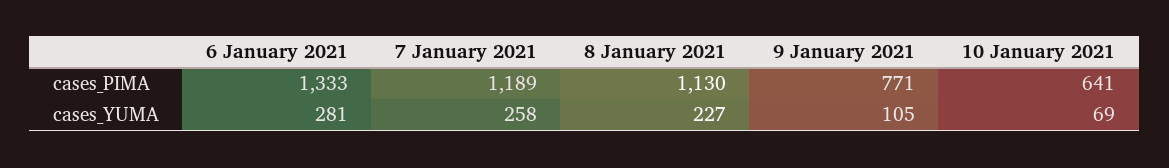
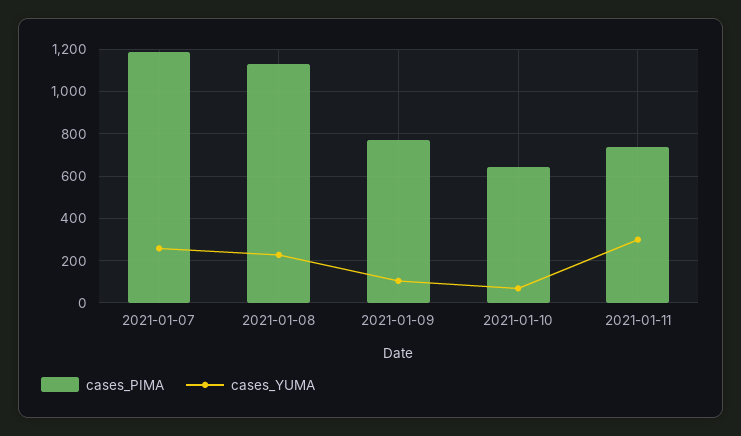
cases_PIMA, 6 January 2021: 1333 -> none
cases_YUMA, 6 January 2021: 281 -> none
cases_PIMA, 2021-01-11: none -> 750
cases_YUMA, 2021-01-11: none -> 300

